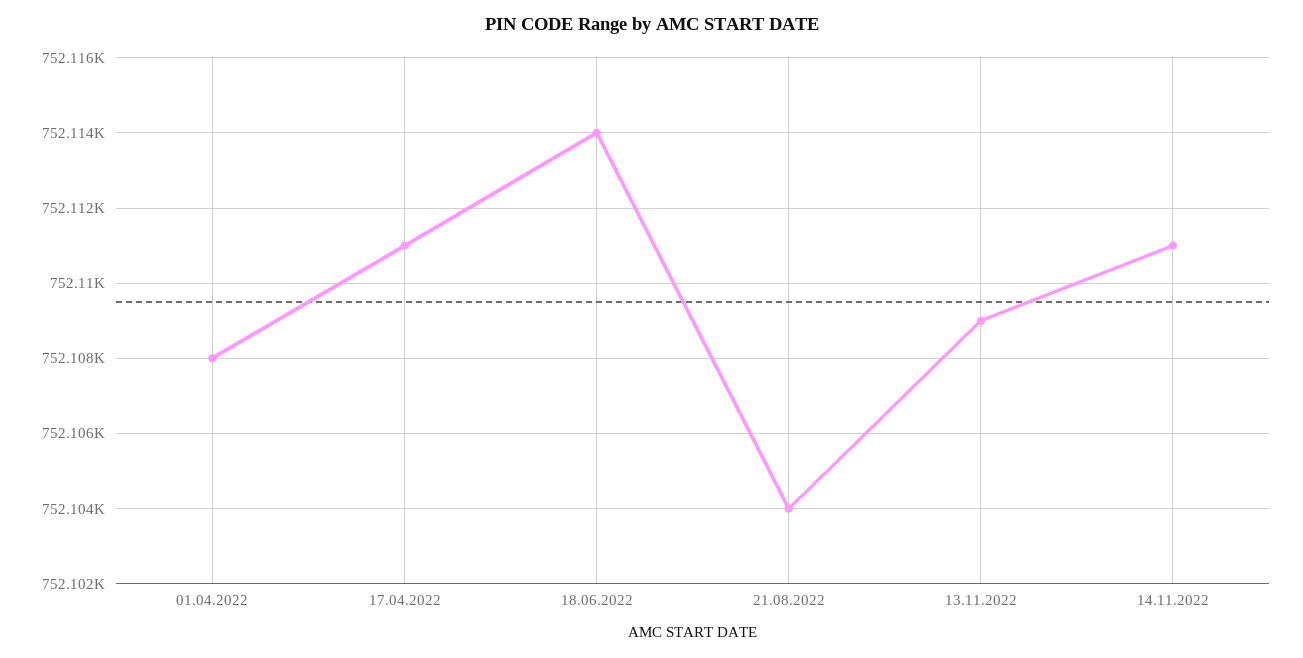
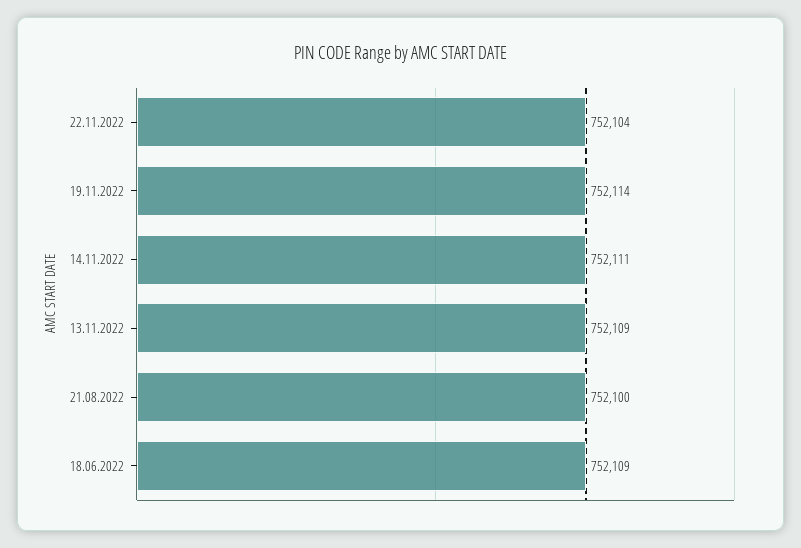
01.04.2022: 752108 -> none
17.04.2022: 752111 -> none
18.06.2022: 752114 -> 752109
21.08.2022: 752104 -> 752100
22.11.2022: none -> 752104
19.11.2022: none -> 752114

